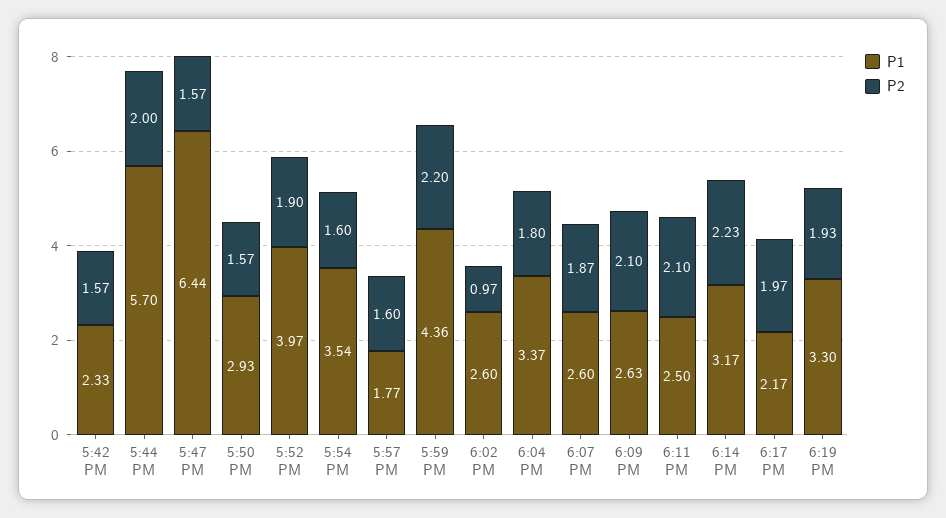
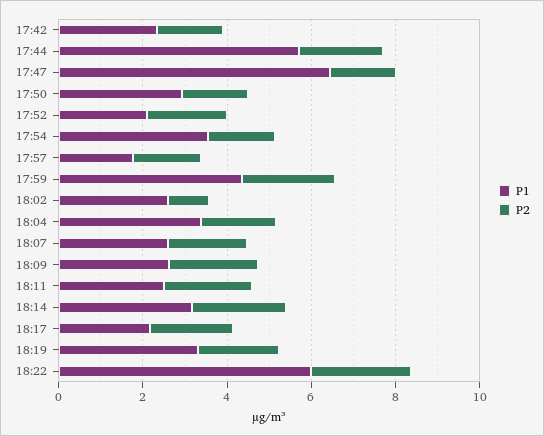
P1, 5:52 PM: 3.97 -> 2
P1, 18:22: none -> 6
P2, 18:22: none -> 2.5

